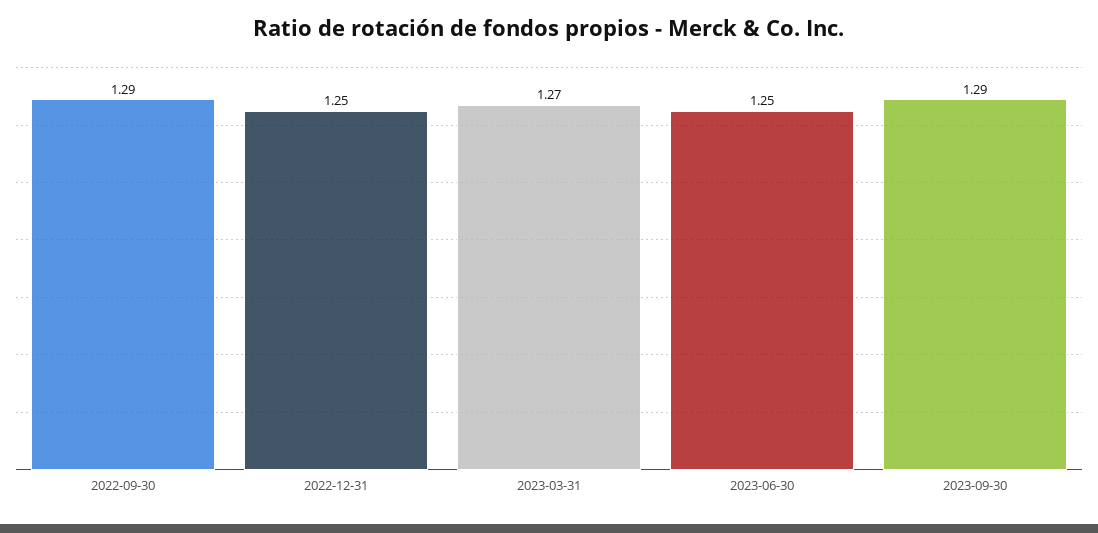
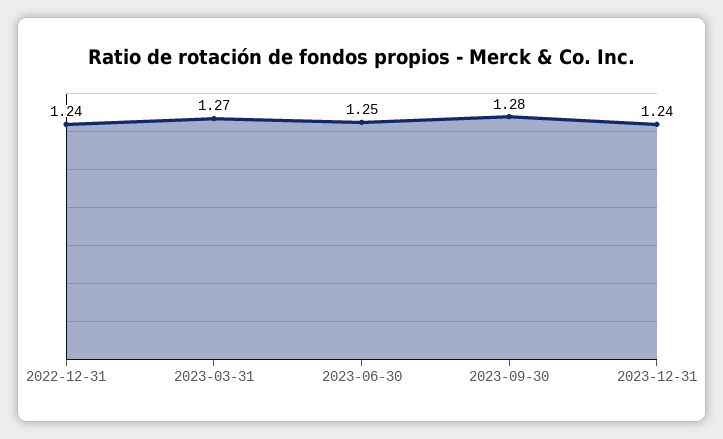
2022-09-30: 1.29 -> none
2022-12-31: 1.25 -> 1.24
2023-09-30: 1.29 -> 1.28
2023-12-31: none -> 1.24

